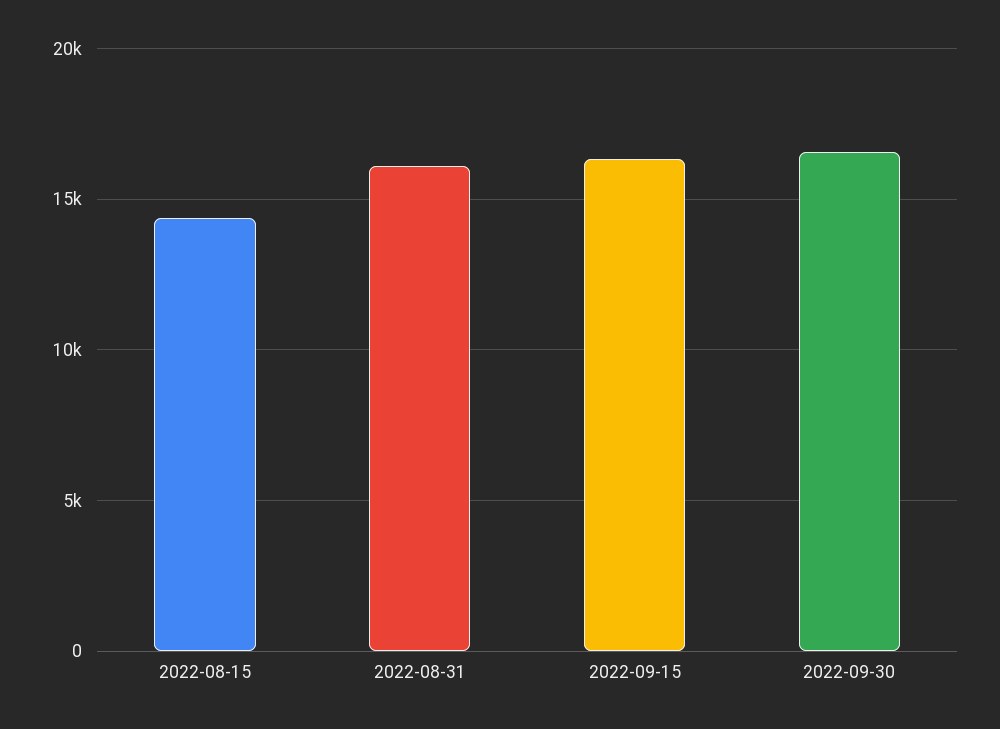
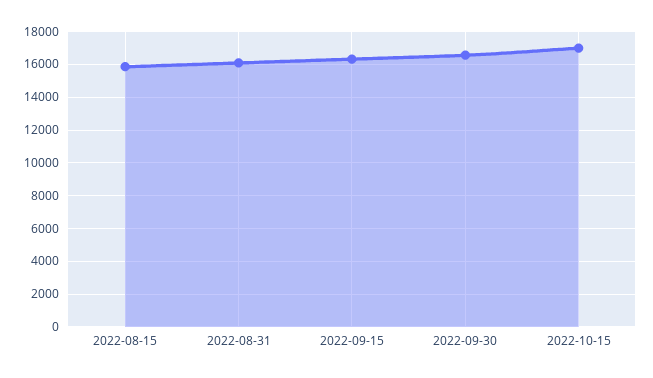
2022-08-15: 14500 -> 16000
2022-10-15: none -> 17000

